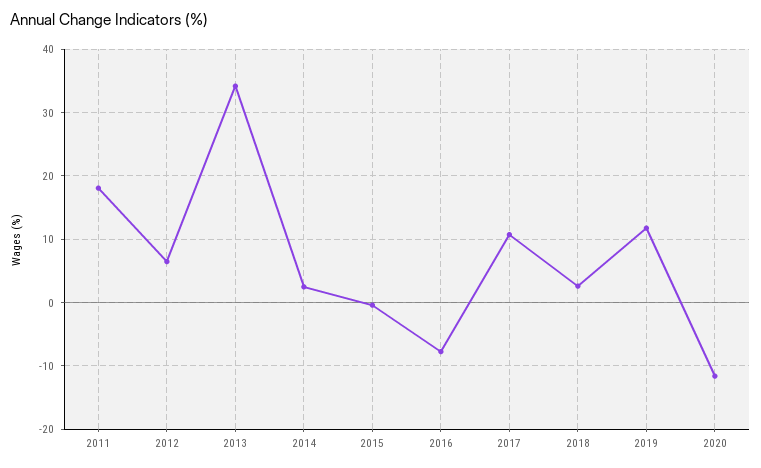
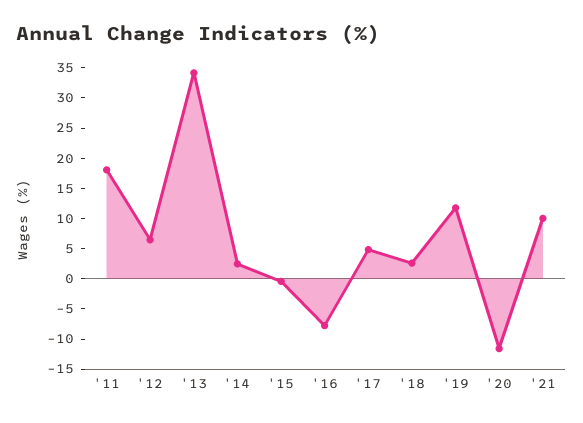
2017: 11 -> 5
'21: none -> 10

